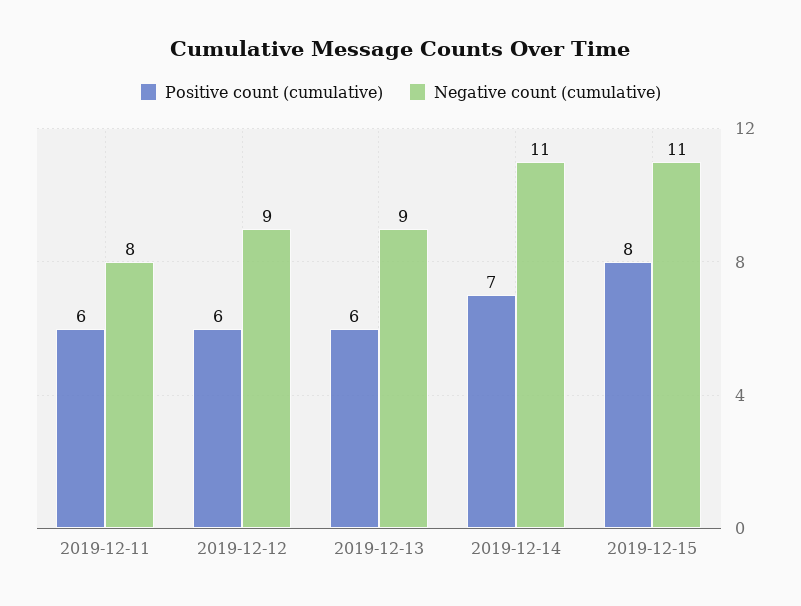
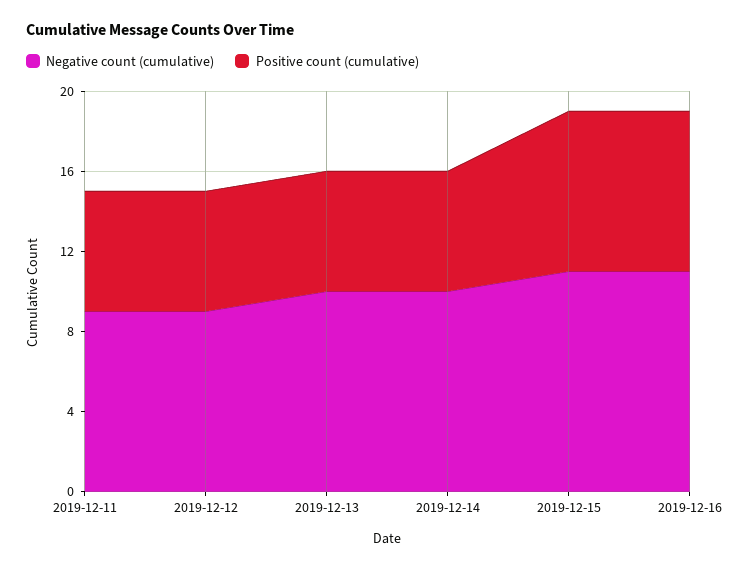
Negative count (cumulative), 2019-12-11: 8 -> 9
Negative count (cumulative), 2019-12-13: 9 -> 10
Positive count (cumulative), 2019-12-14: 7 -> 6
Negative count (cumulative), 2019-12-14: 11 -> 10
Negative count (cumulative), 2019-12-16: none -> 11
Positive count (cumulative), 2019-12-16: none -> 8

